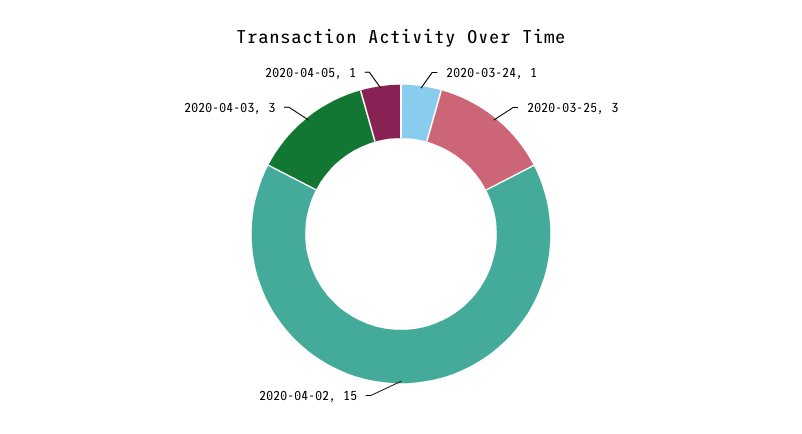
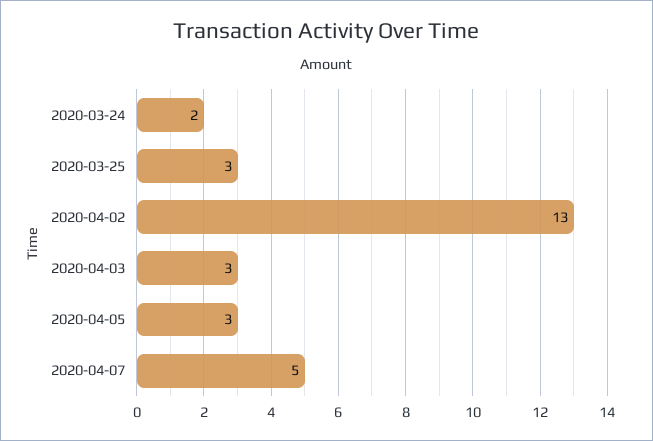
2020-03-24: 1 -> 2
2020-04-02: 15 -> 13
2020-04-05: 1 -> 3
2020-04-07: none -> 5

